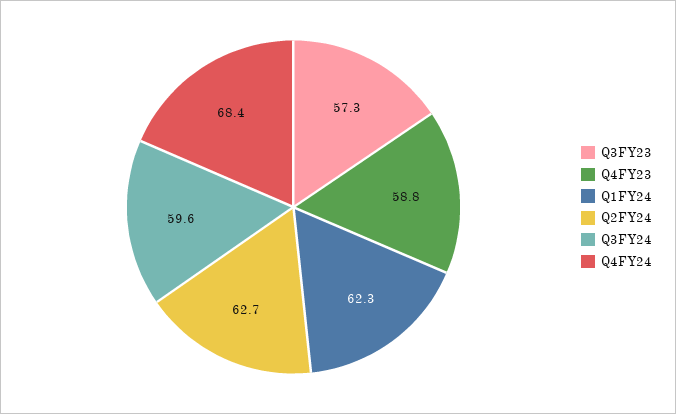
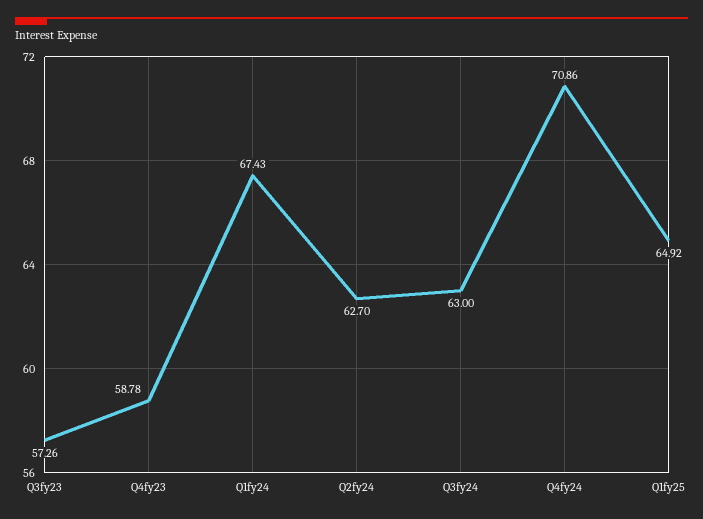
Q1FY24: 62.3 -> 67.43
Q3FY24: 59.6 -> 63
Q4FY24: 68.4 -> 70.86
Q1fy25: none -> 64.92

